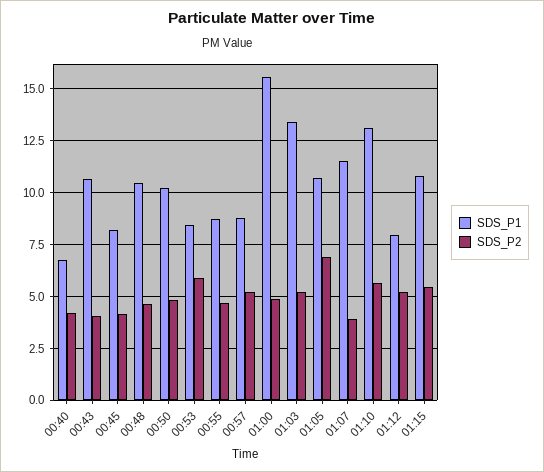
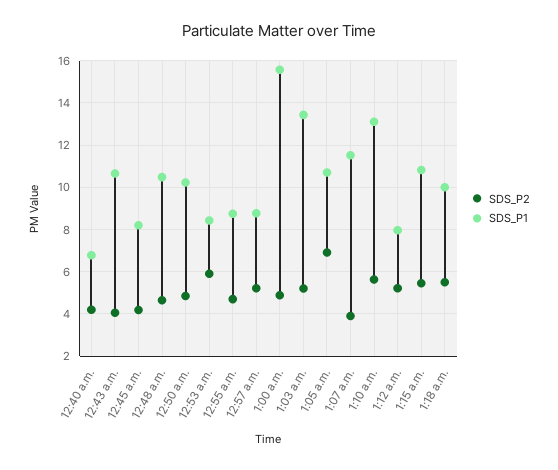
SDS_P2, 1:18 a.m.: none -> 5.5
SDS_P1, 1:18 a.m.: none -> 10

